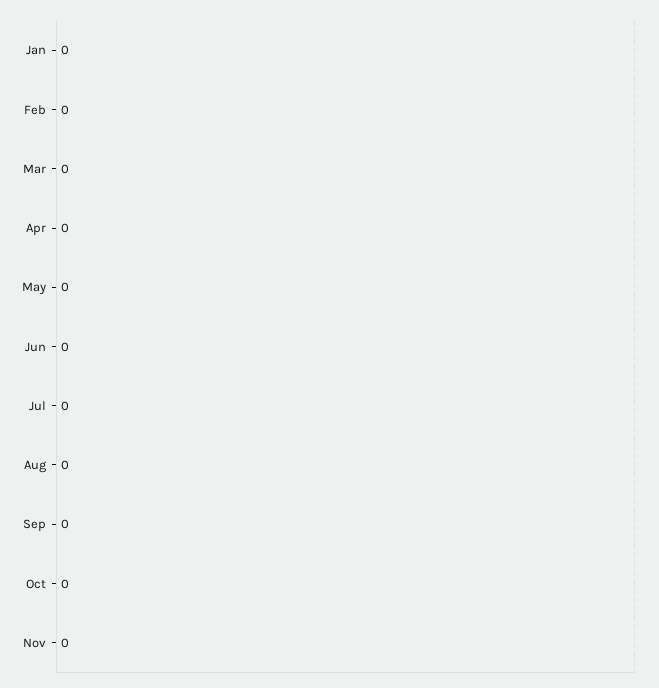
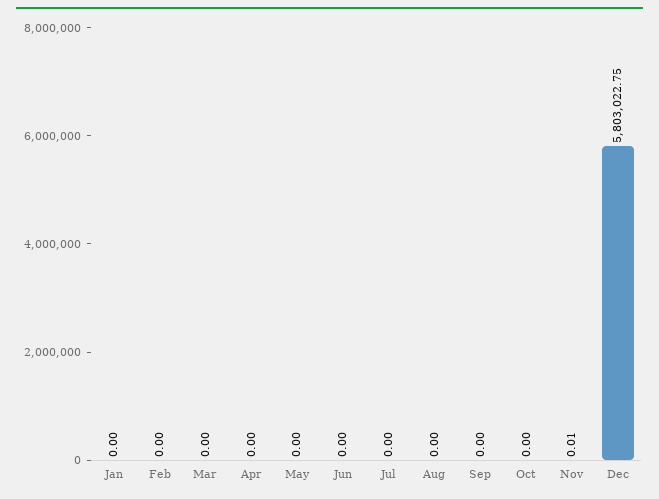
Nov: 0 -> 0.01
Dec: none -> 5803022.75

